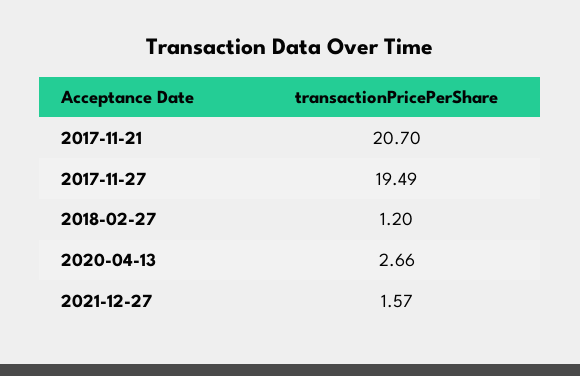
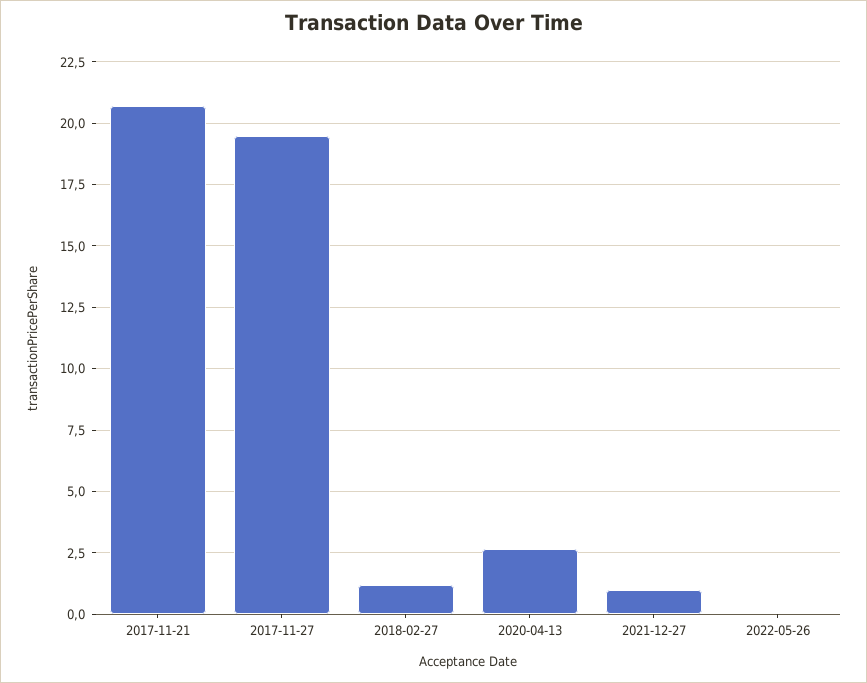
2021-12-27: 1.57 -> 1
2022-05-26: none -> 0

